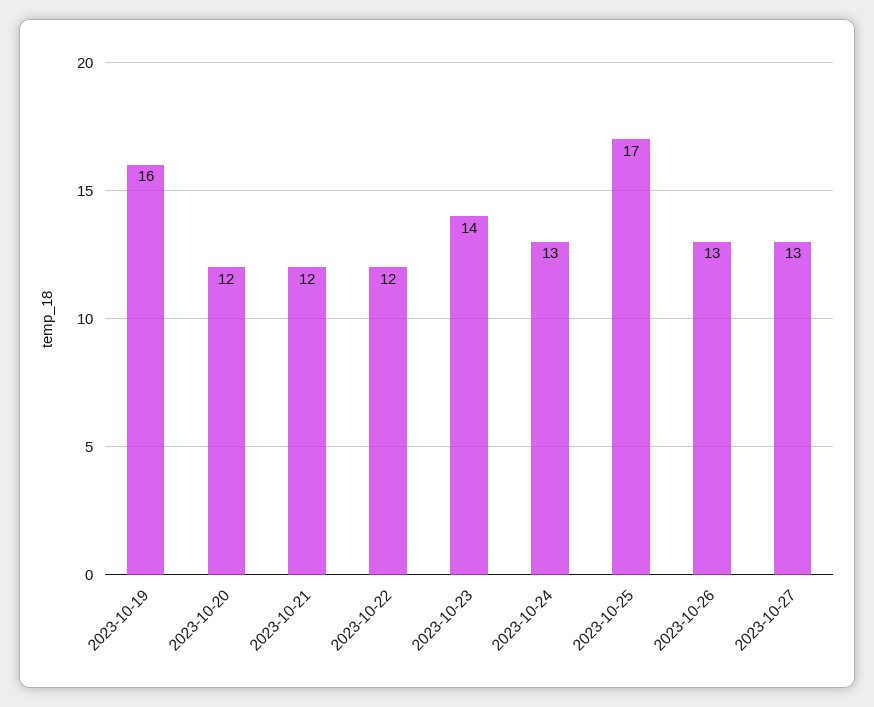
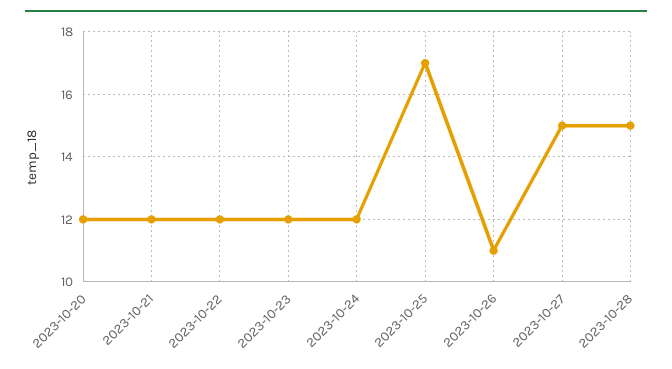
2023-10-19: 16 -> none
2023-10-23: 14 -> 12
2023-10-24: 13 -> 12
2023-10-26: 13 -> 11
2023-10-27: 13 -> 15
2023-10-28: none -> 15

